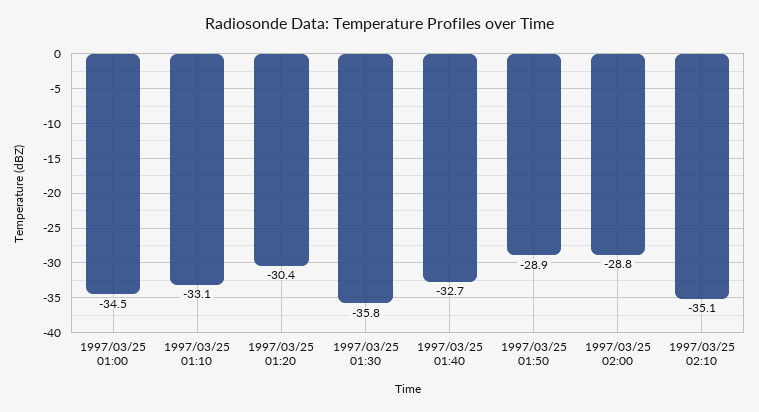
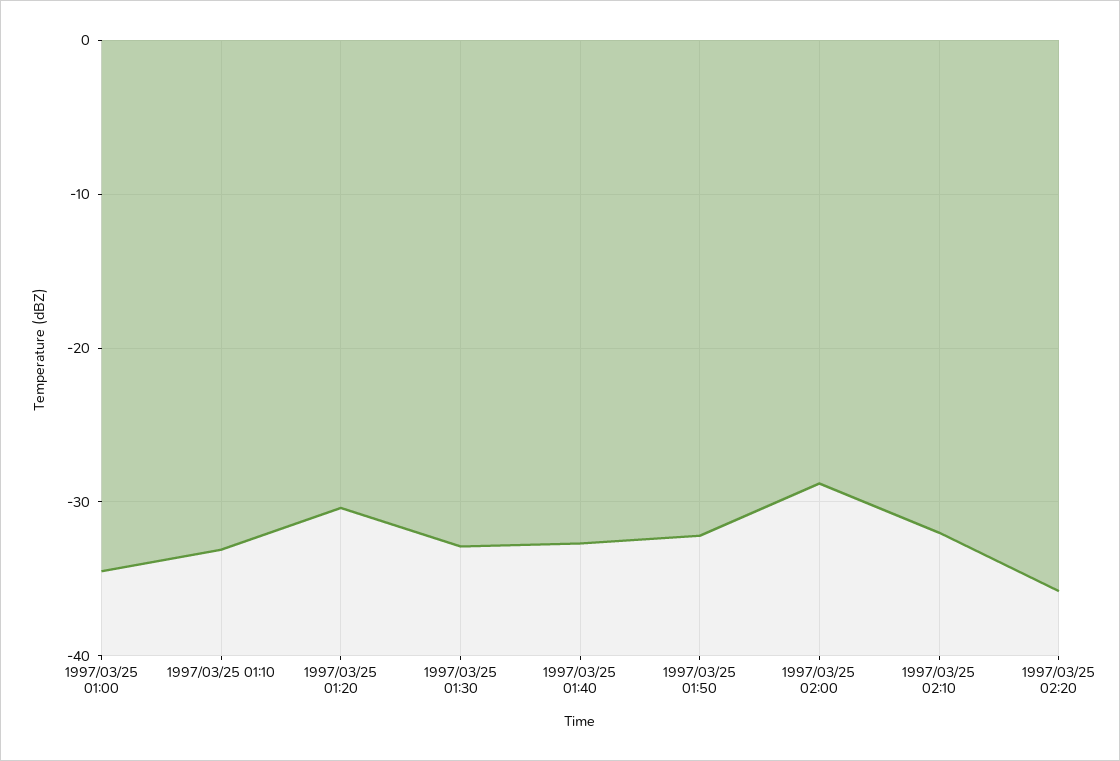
1997/03/25 01:30: -35.8 -> -33
1997/03/25 01:50: -28.9 -> -32
1997/03/25 02:10: -35.1 -> -32
1997/03/25 02:20: none -> -36

